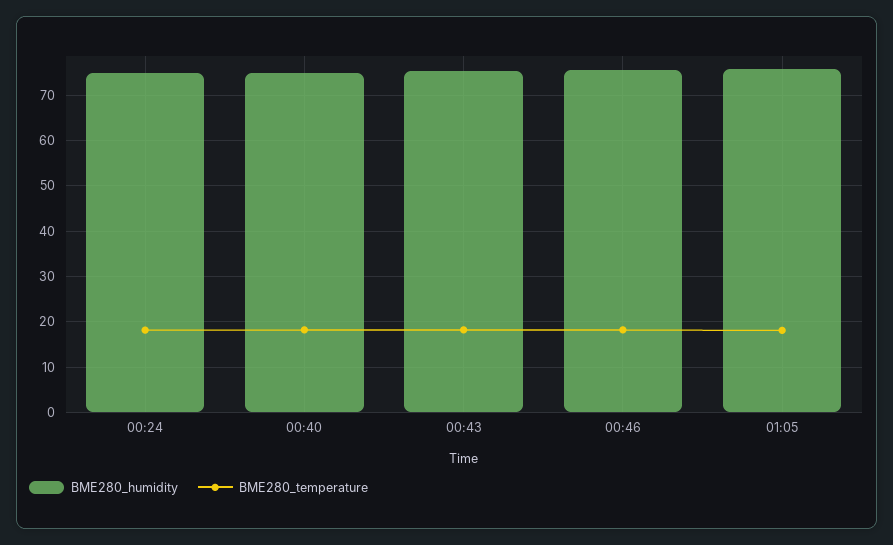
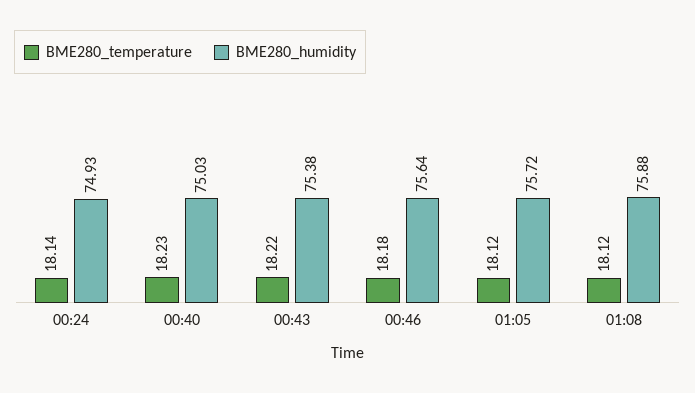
BME280_temperature, 01:08: none -> 18.12
BME280_humidity, 01:08: none -> 75.88

